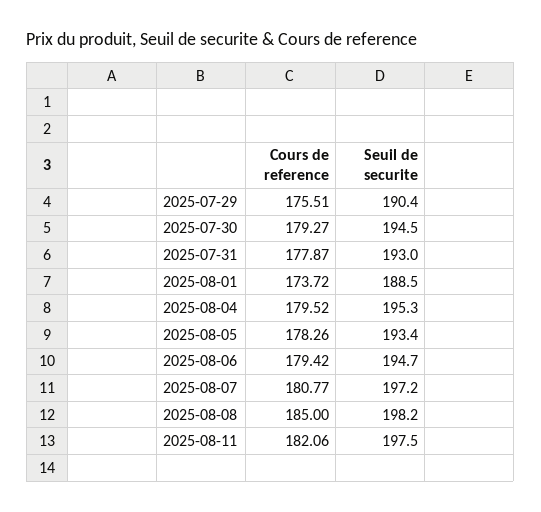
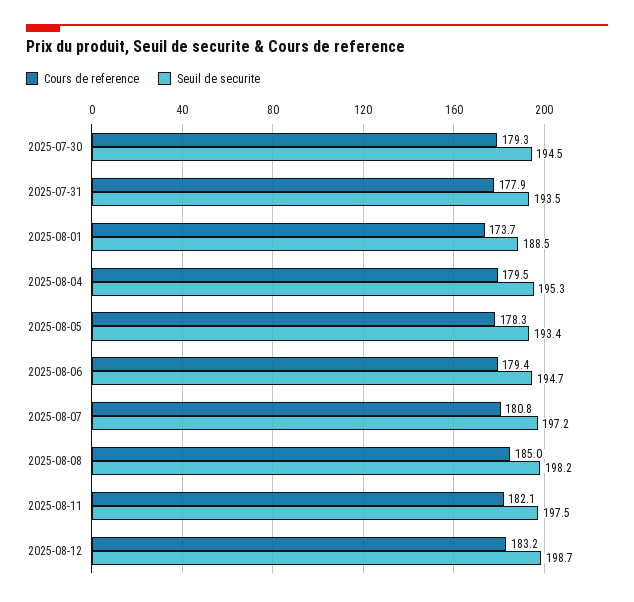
Cours de reference, 2025-07-29: 175.51 -> none
Seuil de securite, 2025-07-29: 190.4 -> none
Seuil de securite, 2025-07-31: 193 -> 193.5
Cours de reference, 2025-08-12: none -> 183.2
Seuil de securite, 2025-08-12: none -> 198.7

